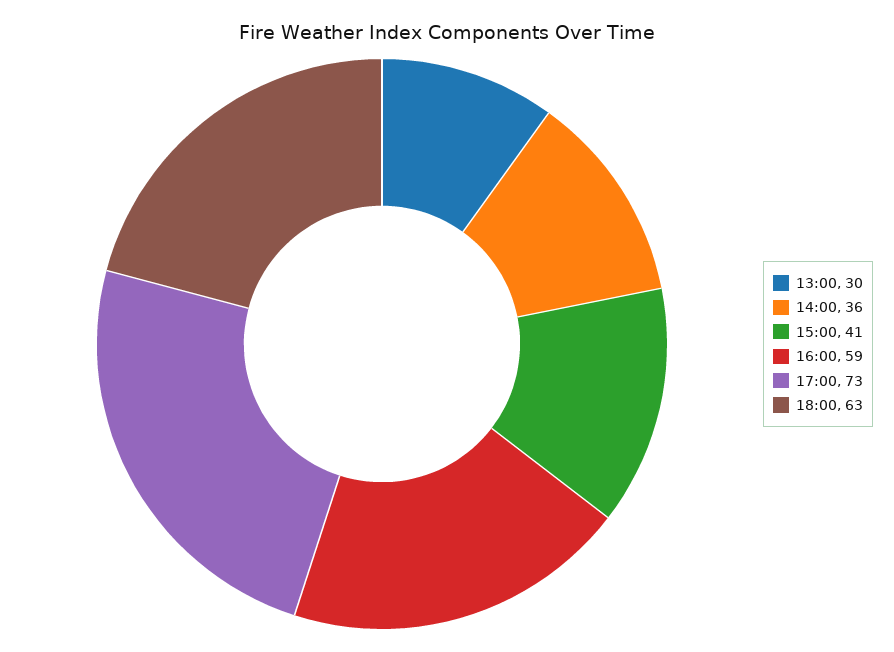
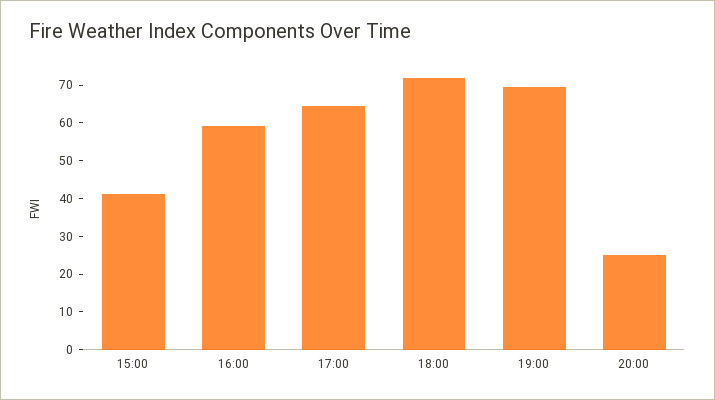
13:00: 30 -> none
14:00: 36 -> none
17:00: 73 -> 65
18:00: 63 -> 72.5
19:00: none -> 70
20:00: none -> 25

